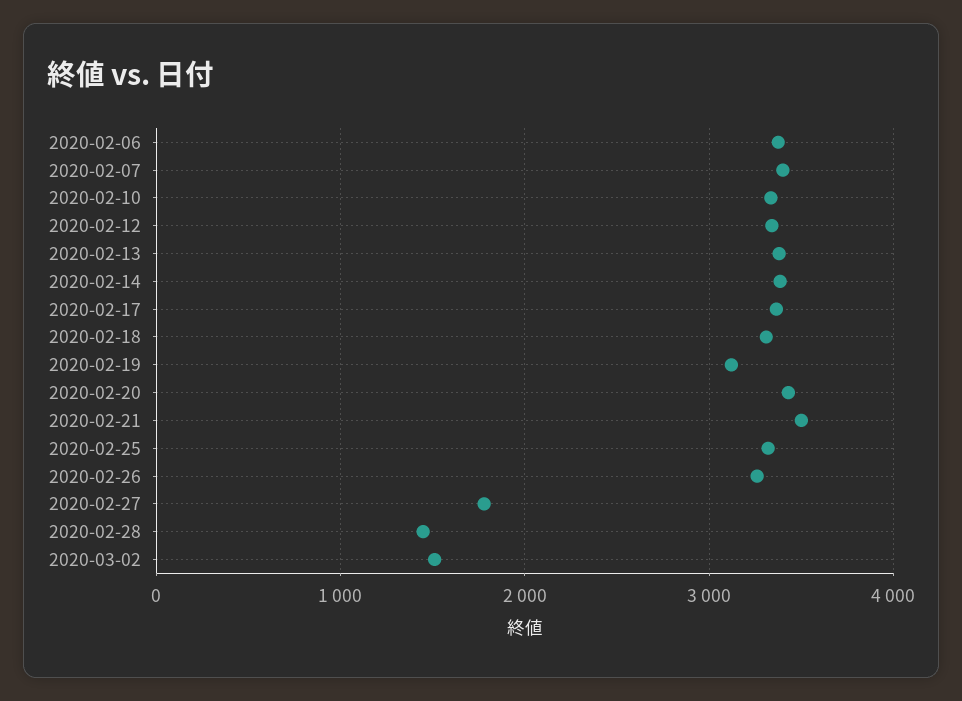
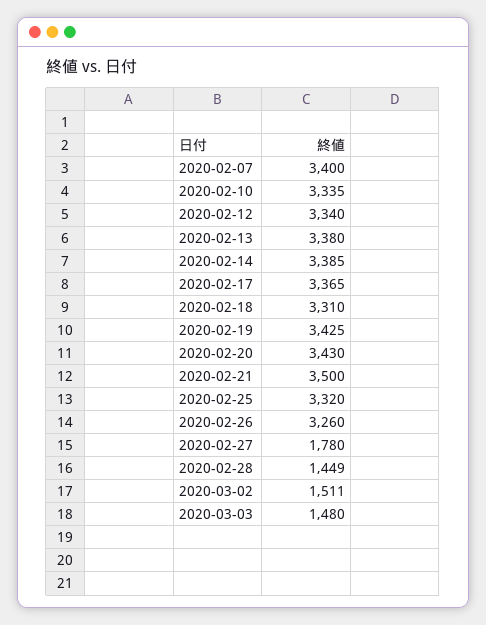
2020-02-06: 3400 -> none
2020-02-19: 3100 -> 3425
2020-03-03: none -> 1480

